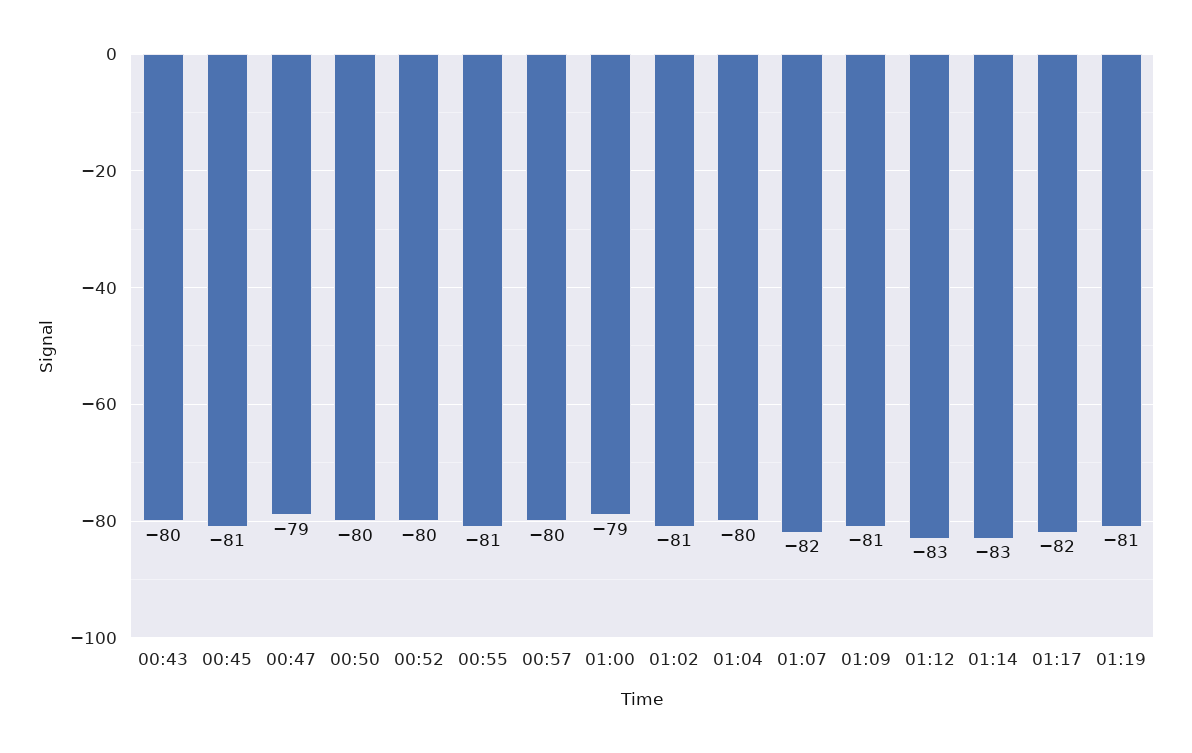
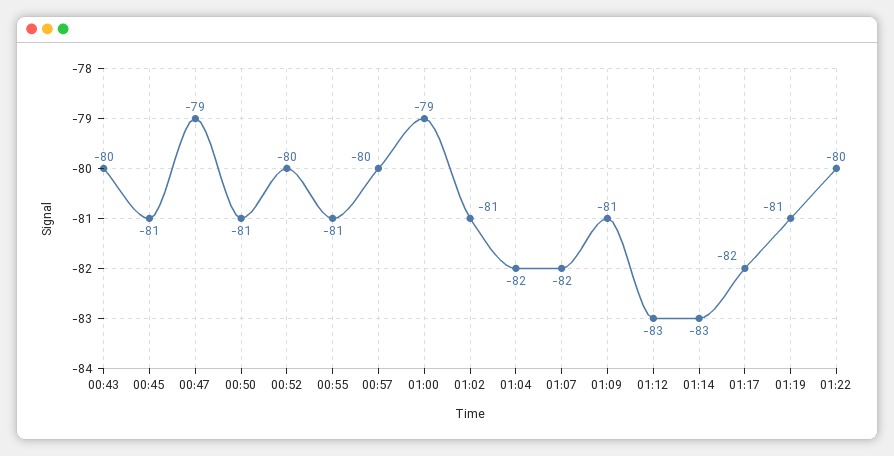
00:50: -80 -> -81
01:04: -80 -> -82
01:22: none -> -80

